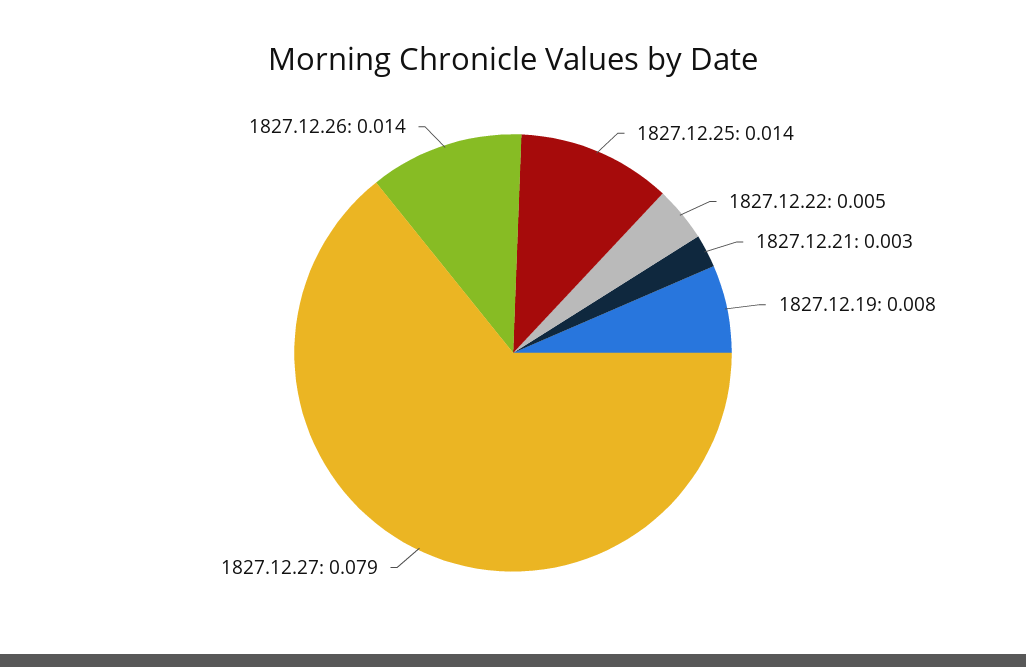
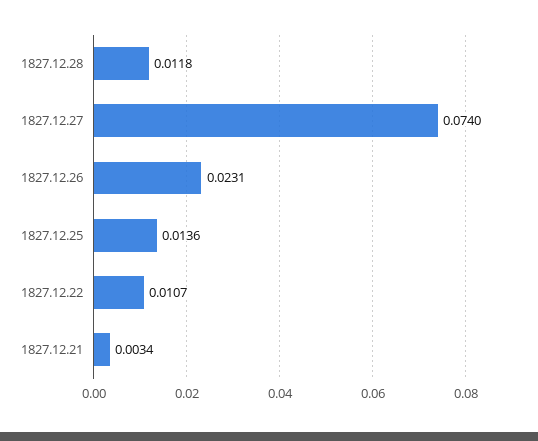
1827.12.22: 0.005 -> 0.0107
1827.12.19: 0.008 -> none
1827.12.27: 0.079 -> 0.074
1827.12.26: 0.014 -> 0.0231
1827.12.28: none -> 0.0118

